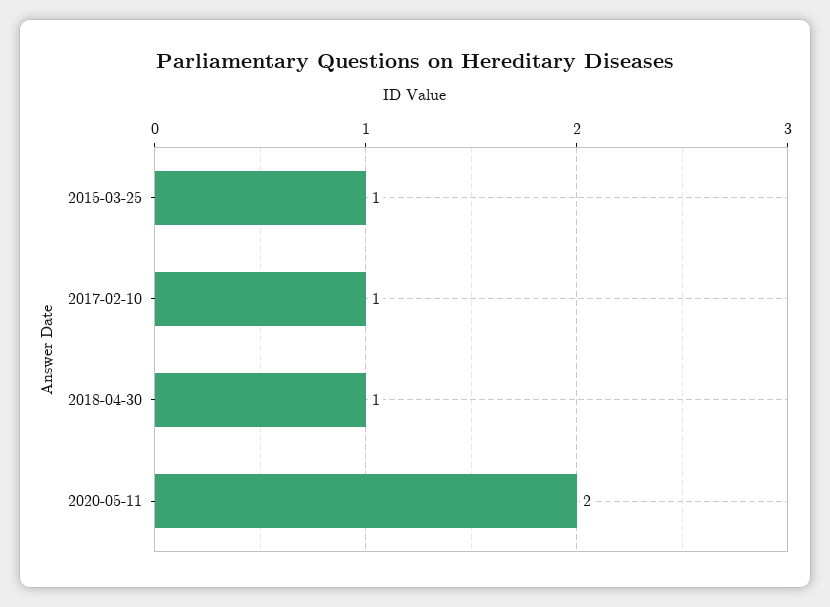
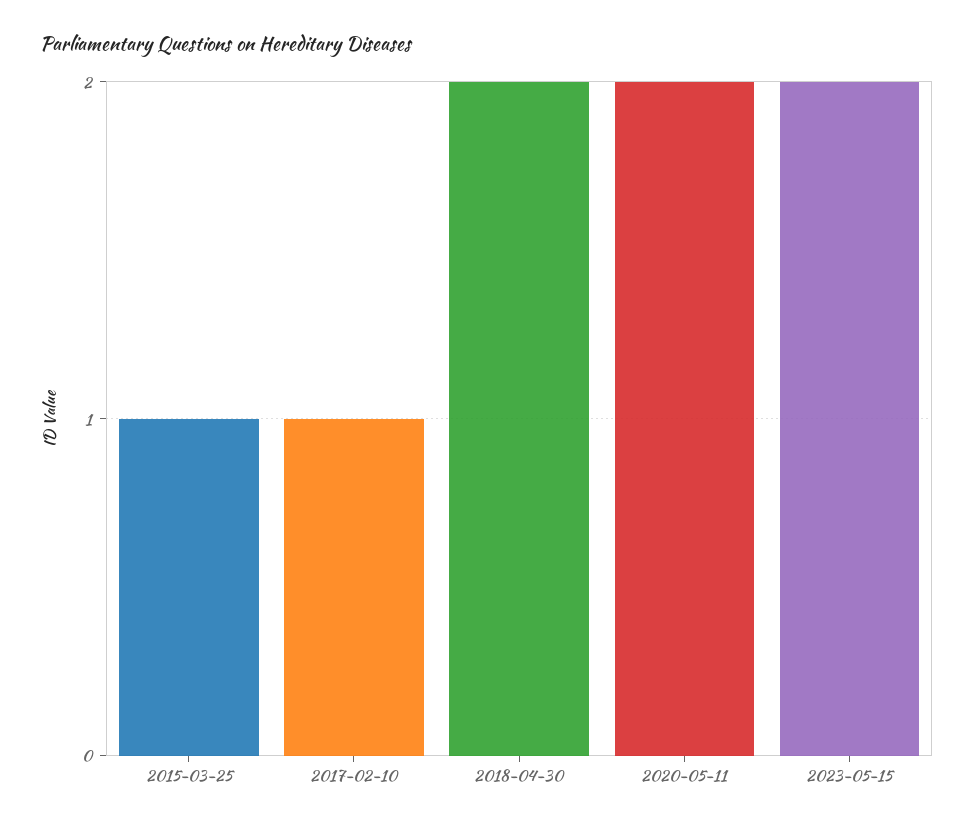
2018-04-30: 1 -> 2
2023-05-15: none -> 2

